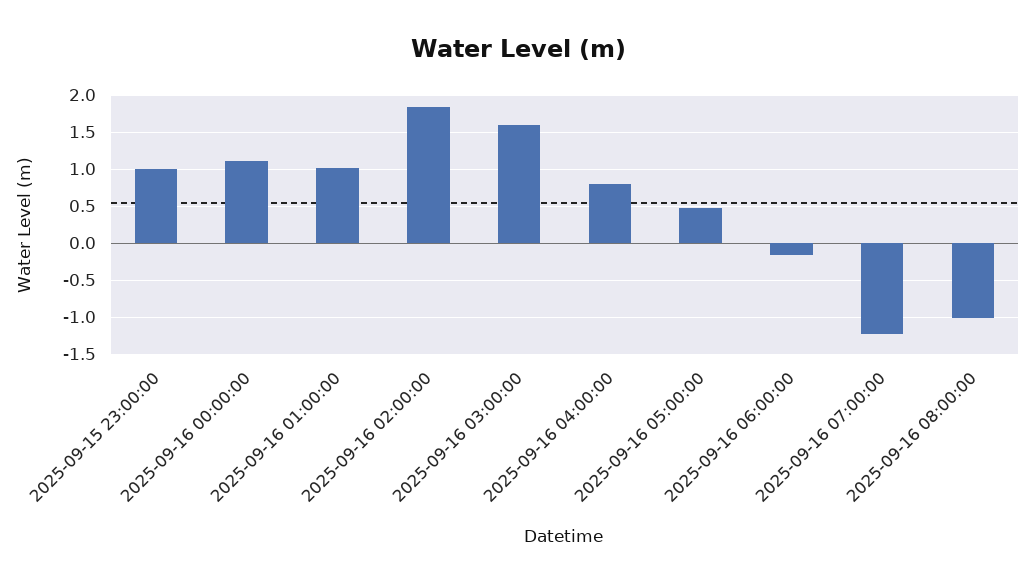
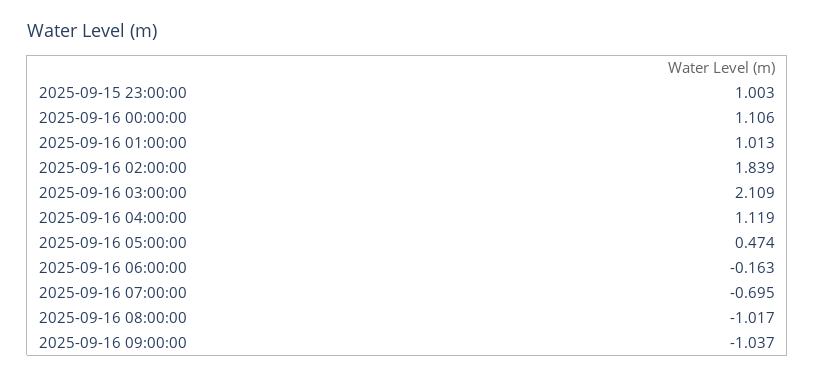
2025-09-16 03:00:00: 1.6 -> 2.109
2025-09-16 04:00:00: 0.8 -> 1.119
2025-09-16 07:00:00: -1.2 -> -0.695
2025-09-16 09:00:00: none -> -1.037

